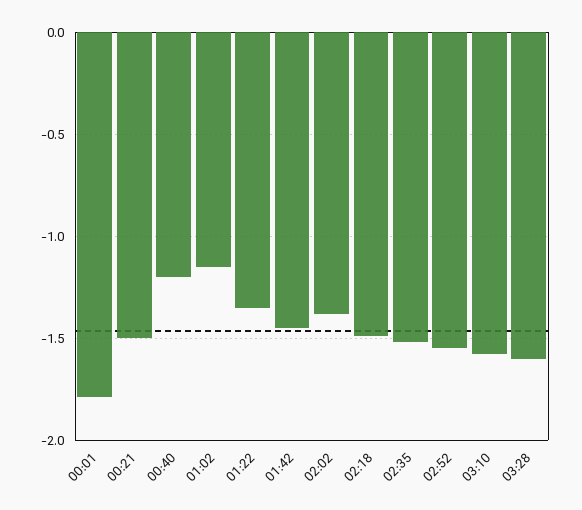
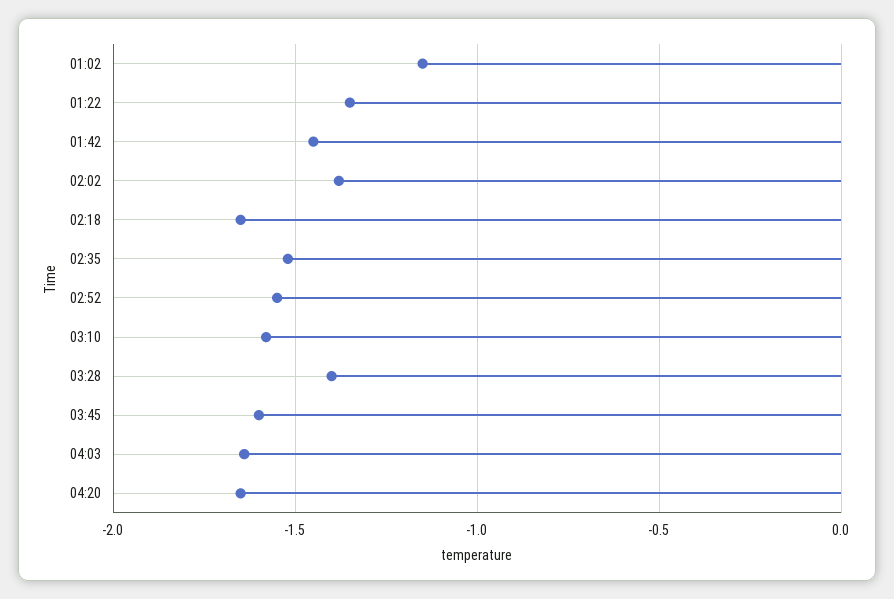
00:01: -1.8 -> none
00:21: -1.5 -> none
00:40: -1.2 -> none
02:18: -1.5 -> -1.65
03:28: -1.6 -> -1.4
03:45: none -> -1.6
04:03: none -> -1.65
04:20: none -> -1.65

